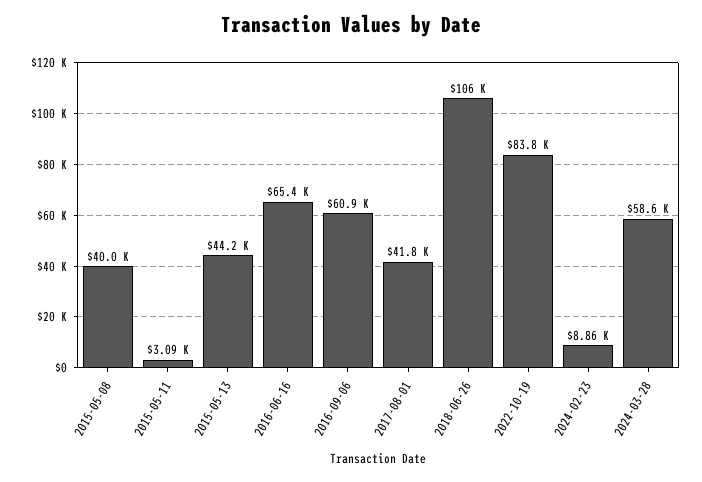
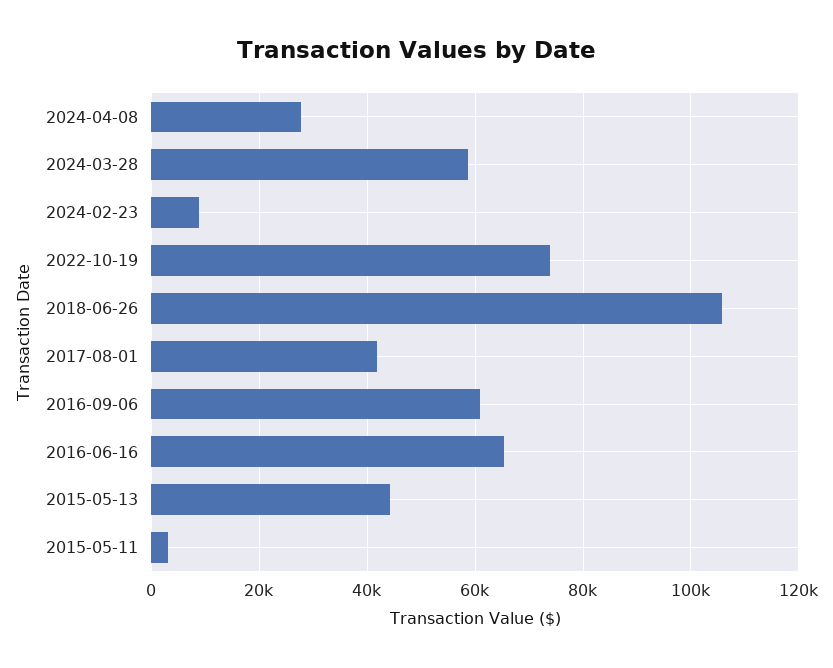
2015-05-08: 40000 -> none
2022-10-19: 83800 -> 74000
2024-04-08: none -> 28000

